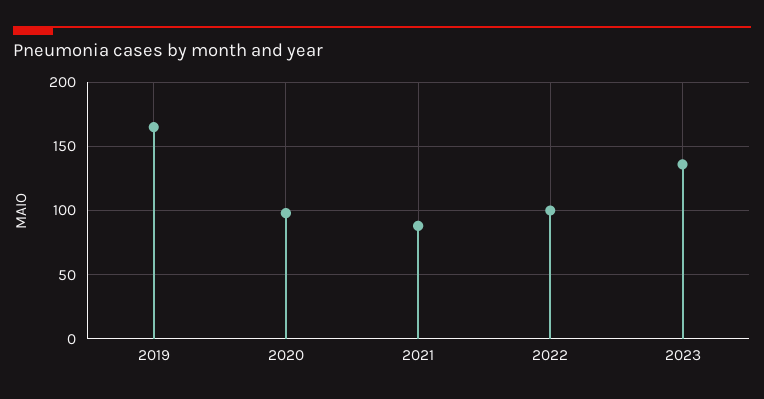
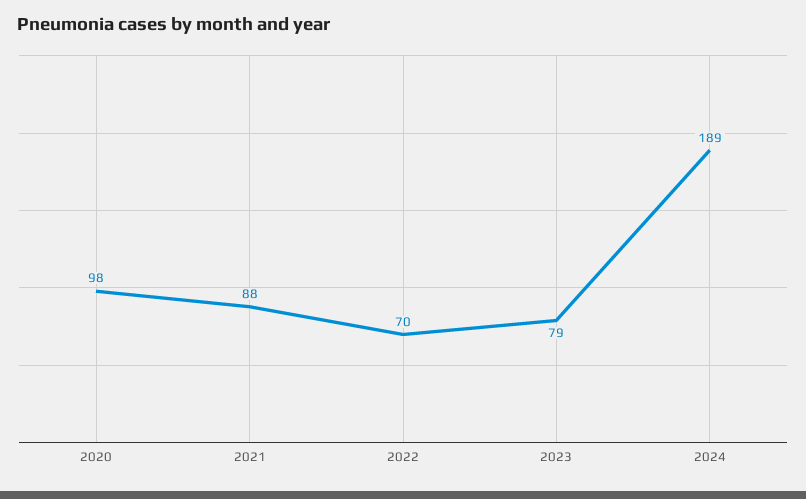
2019: 165 -> none
2022: 100 -> 70
2023: 135 -> 79
2024: none -> 189

